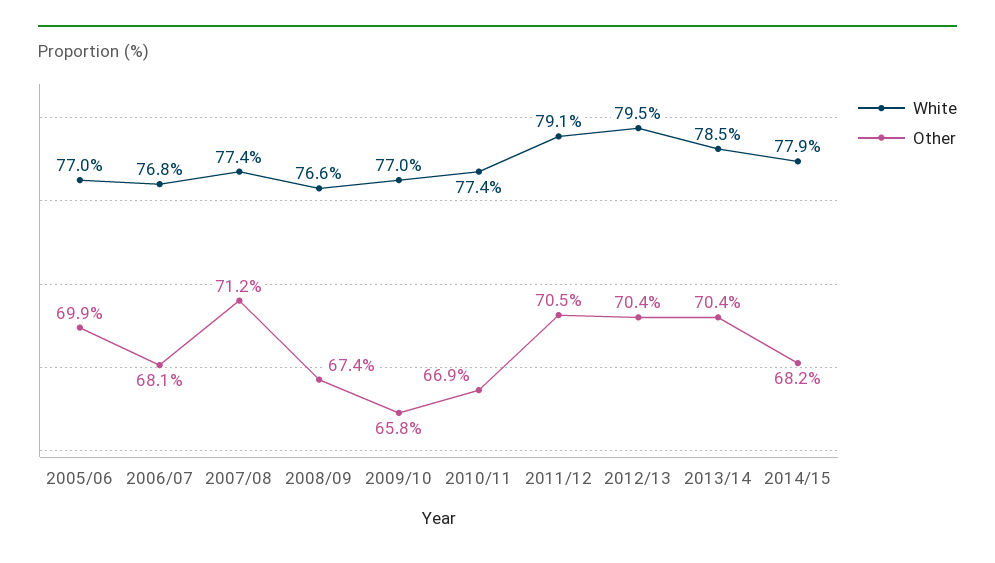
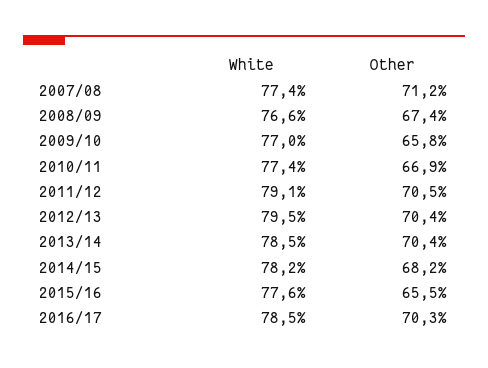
White, 2005/06: 77 -> none
Other, 2005/06: 69.9 -> none
White, 2006/07: 76.8 -> none
Other, 2006/07: 68.1 -> none
White, 2014/15: 77.9 -> 78.2
White, 2015/16: none -> 77.6
Other, 2015/16: none -> 65.5
White, 2016/17: none -> 78.5
Other, 2016/17: none -> 70.3

